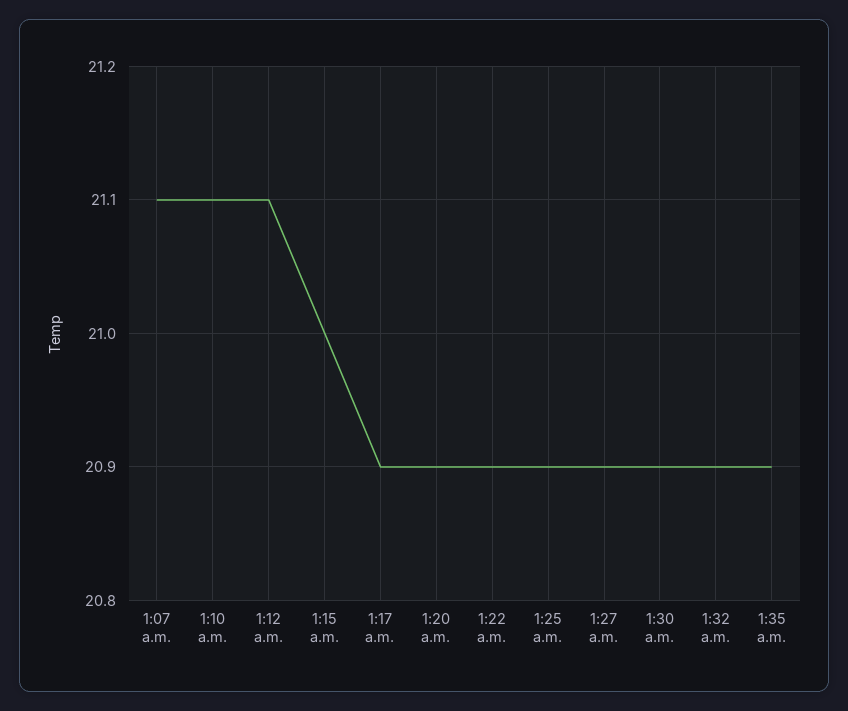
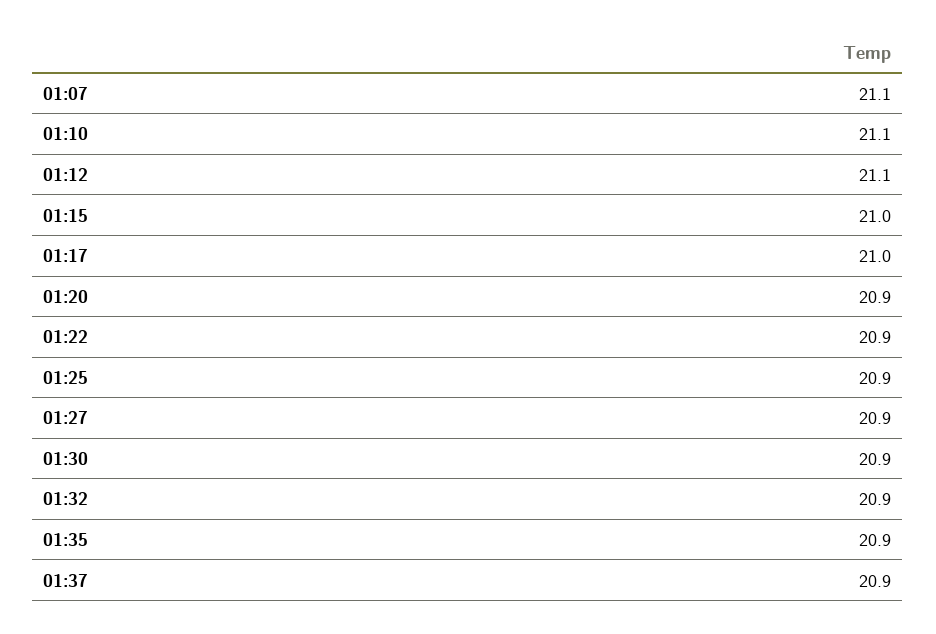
1:17 a.m.: 20.9 -> 21
01:37: none -> 20.9

